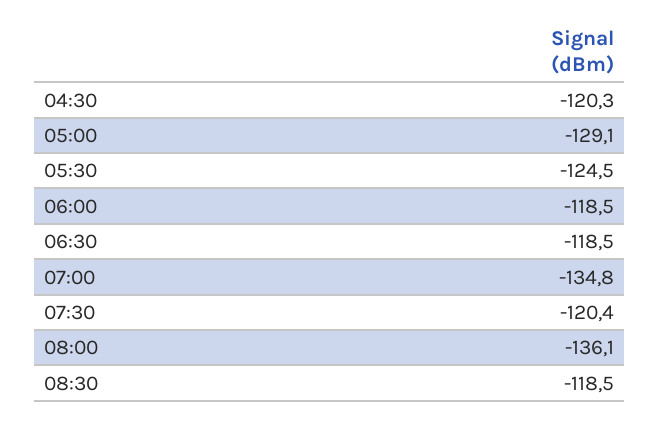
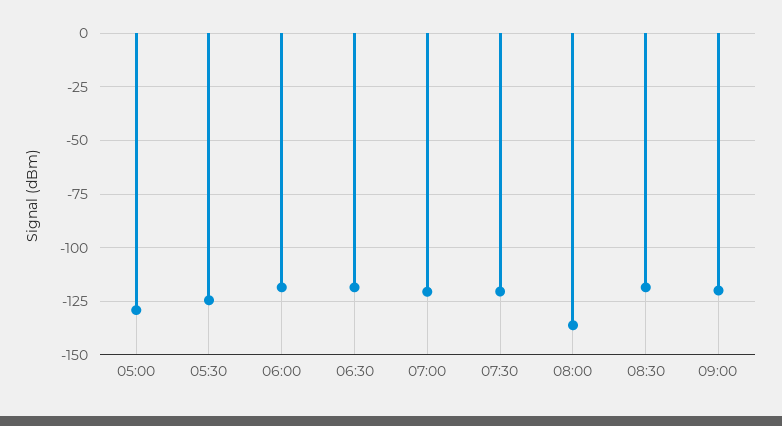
04:30: -120.3 -> none
07:00: -134.8 -> -120
09:00: none -> -120

